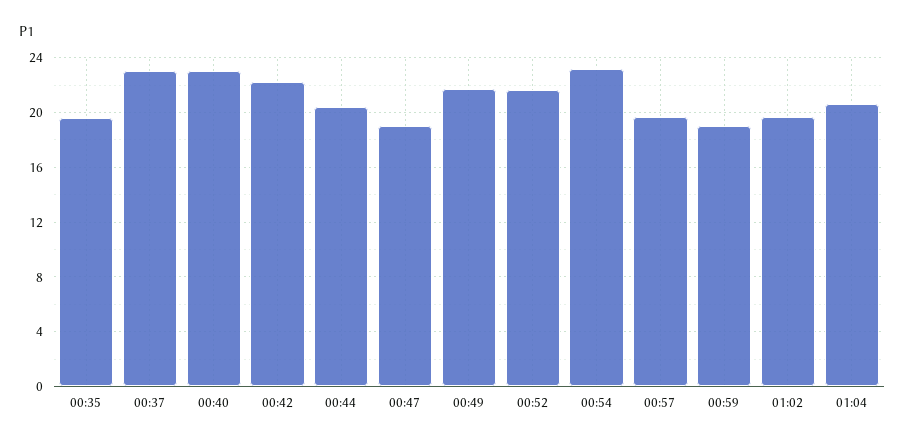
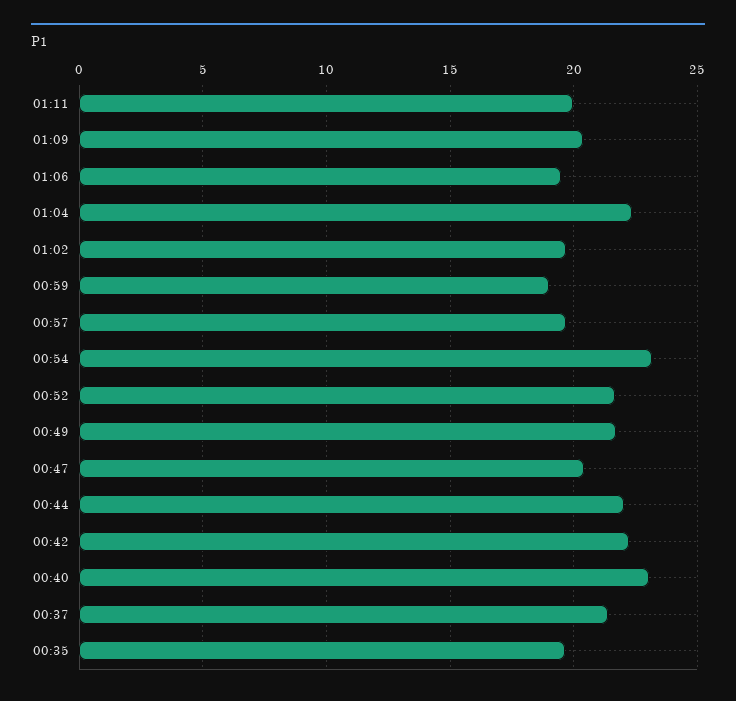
00:37: 23 -> 21.5
00:44: 20.5 -> 22
00:47: 19 -> 20.5
01:04: 20.5 -> 22.5
01:11: none -> 20
01:09: none -> 20.5
01:06: none -> 19.5

